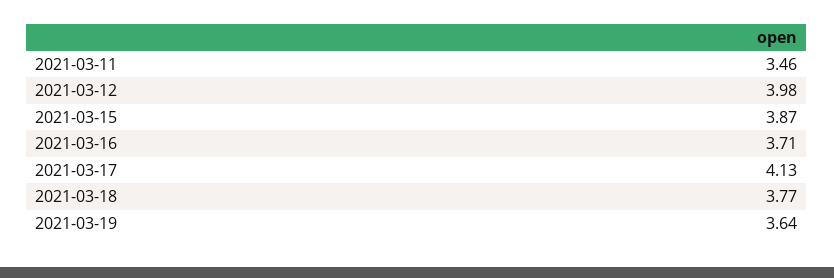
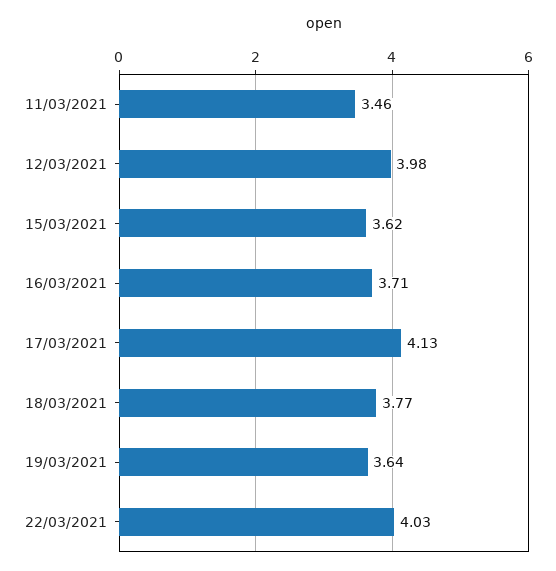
2021-03-15: 3.87 -> 3.62
22/03/2021: none -> 4.03

